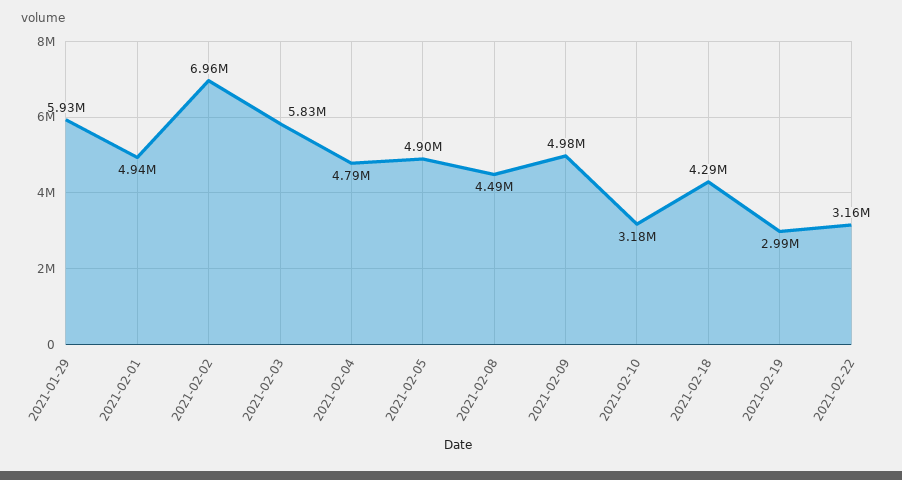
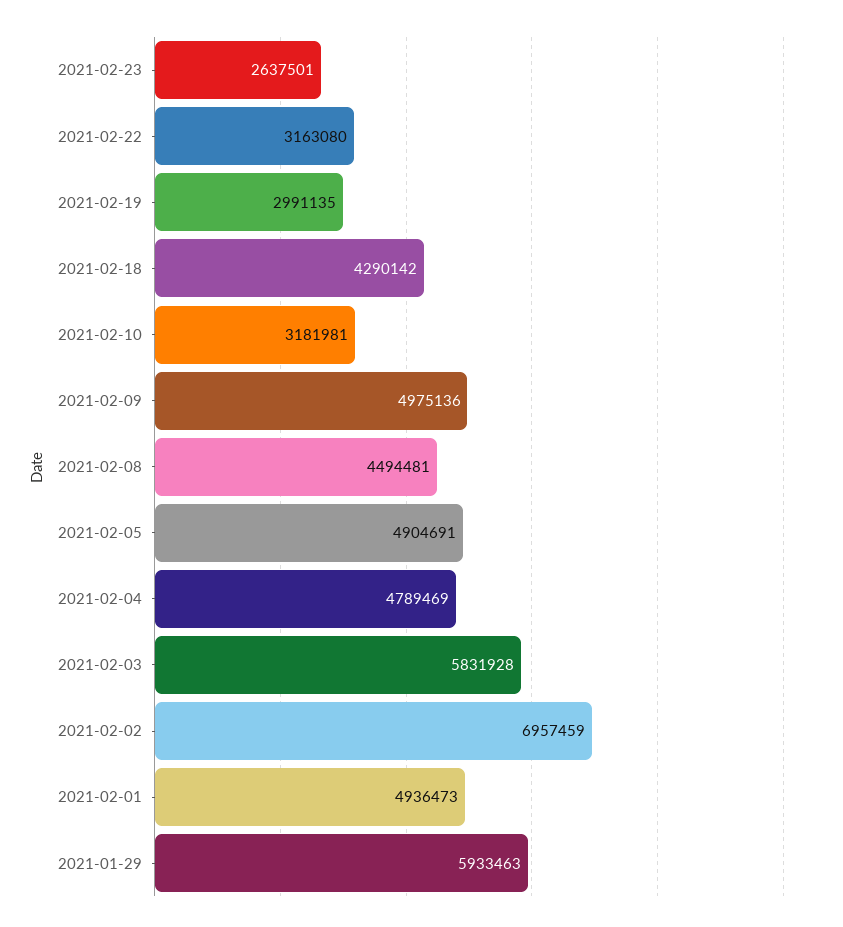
2021-02-23: none -> 2637501

